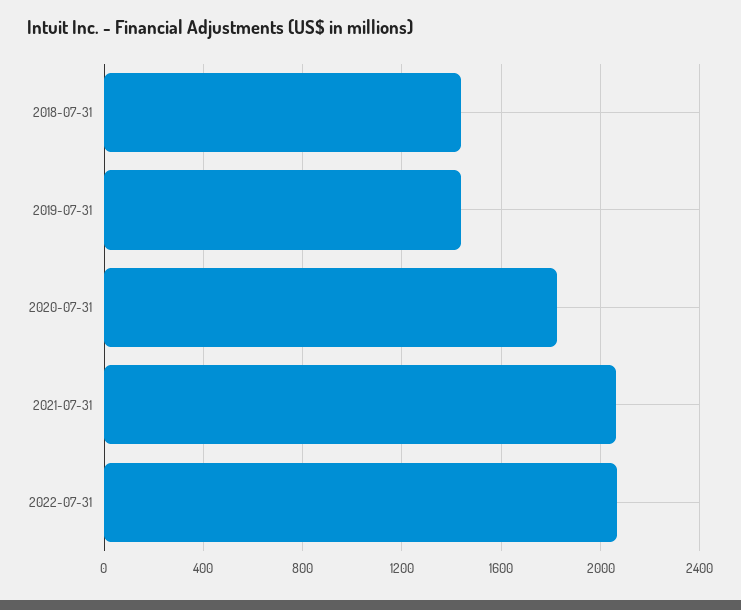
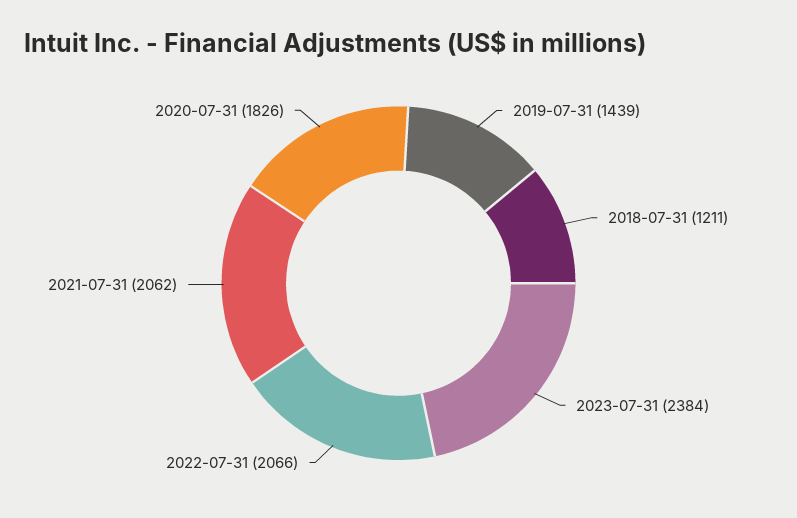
2018-07-31: 1450 -> 1211
2023-07-31: none -> 2384

